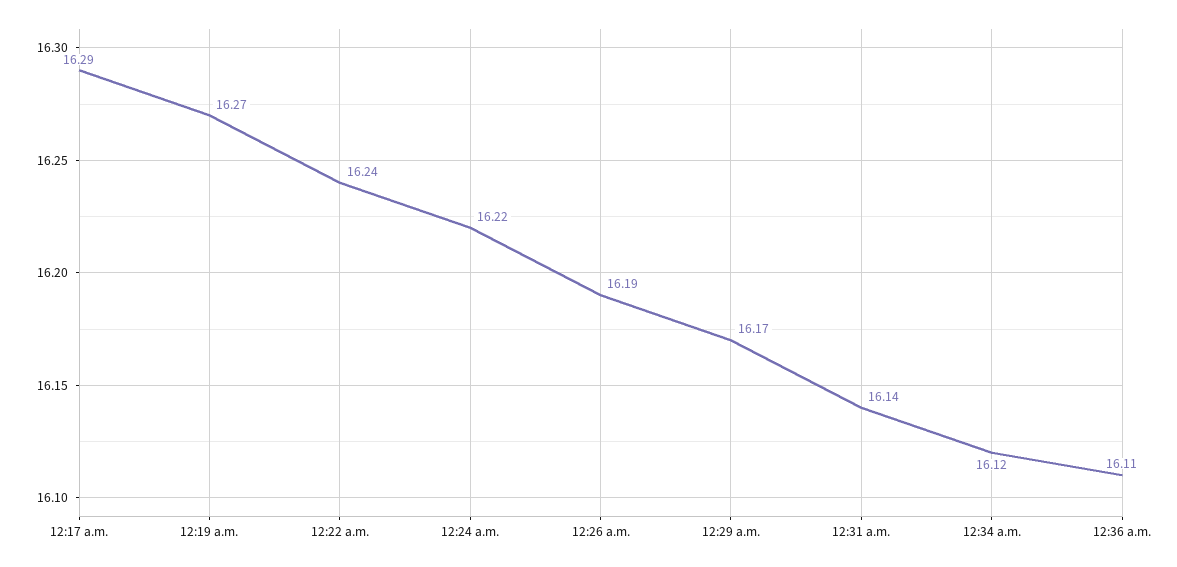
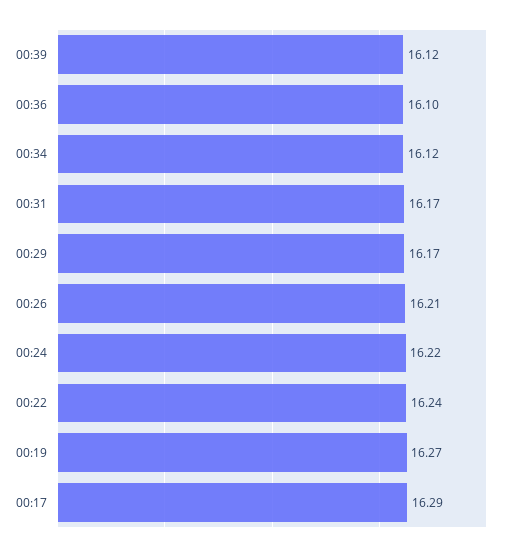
12:26 a.m.: 16.19 -> 16.21
12:31 a.m.: 16.14 -> 16.17
12:36 a.m.: 16.11 -> 16.1
00:39: none -> 16.12

